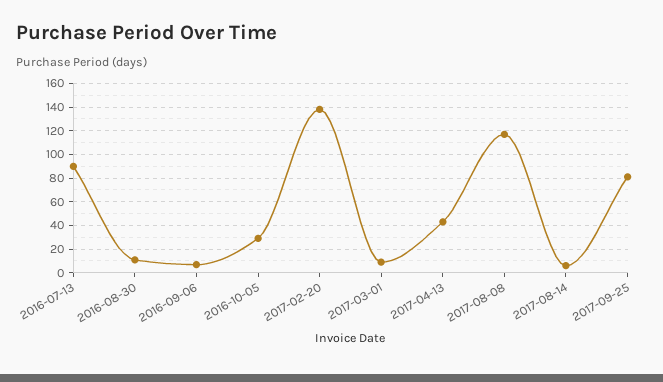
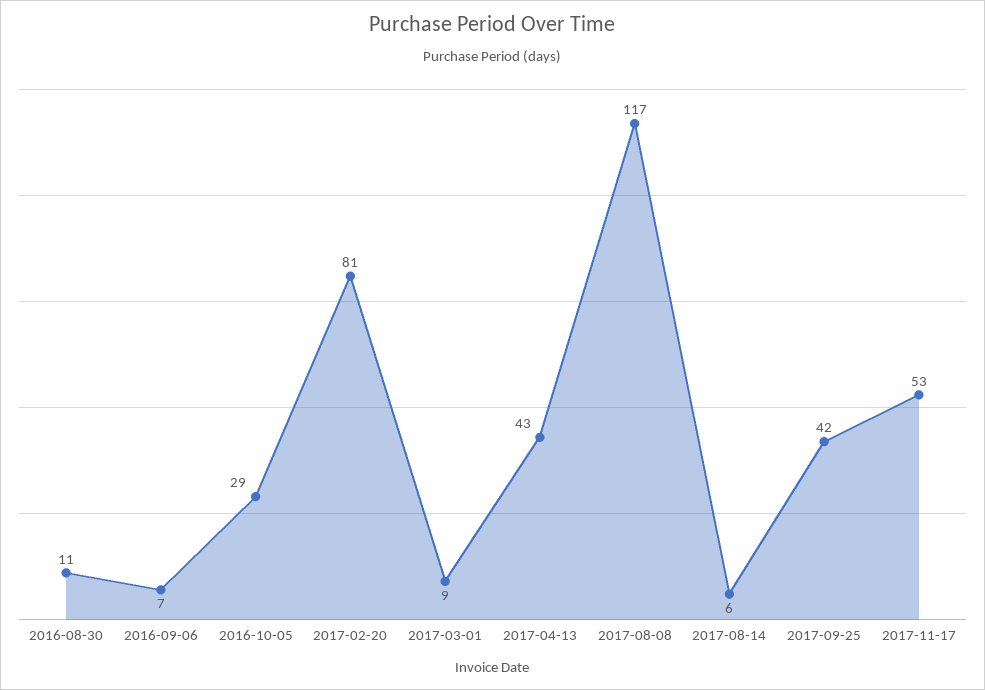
2016-07-13: 90 -> none
2017-02-20: 140 -> 81
2017-09-25: 80 -> 42
2017-11-17: none -> 53

